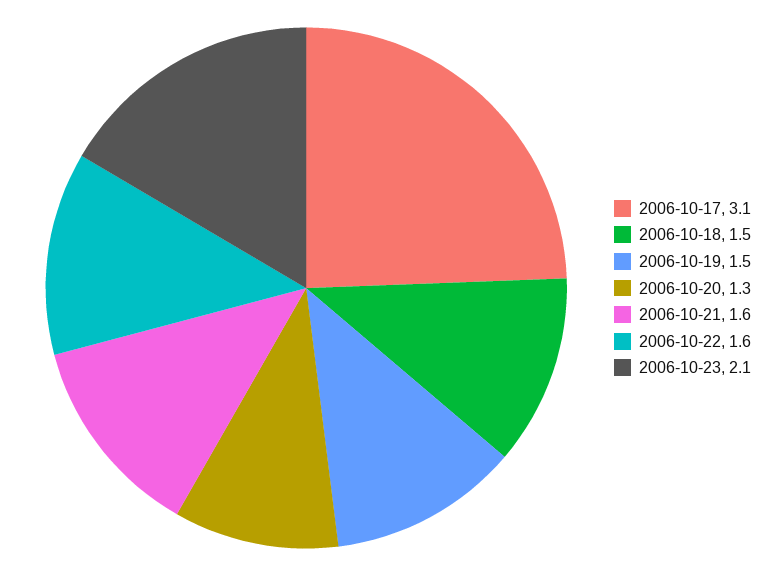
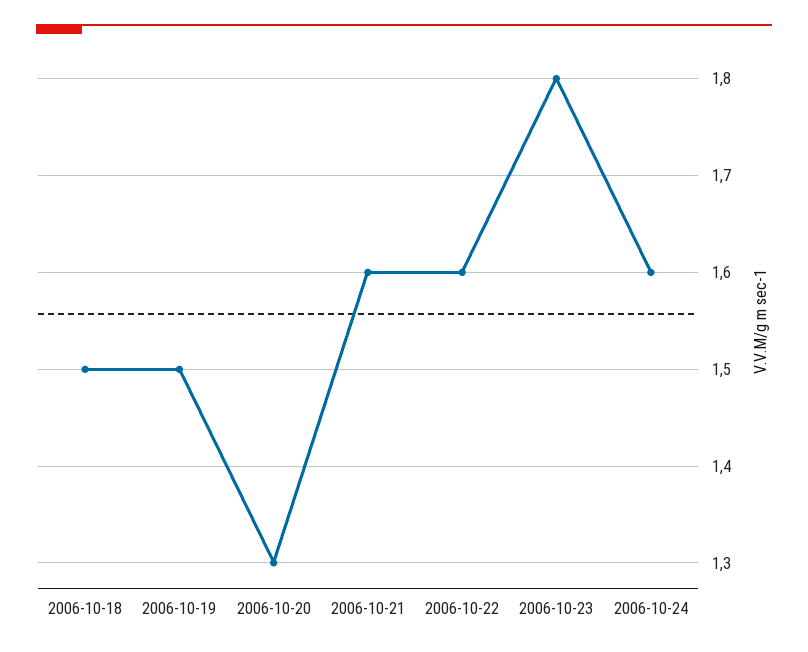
2006-10-17: 3.1 -> none
2006-10-23: 2.1 -> 1.8
2006-10-24: none -> 1.6

